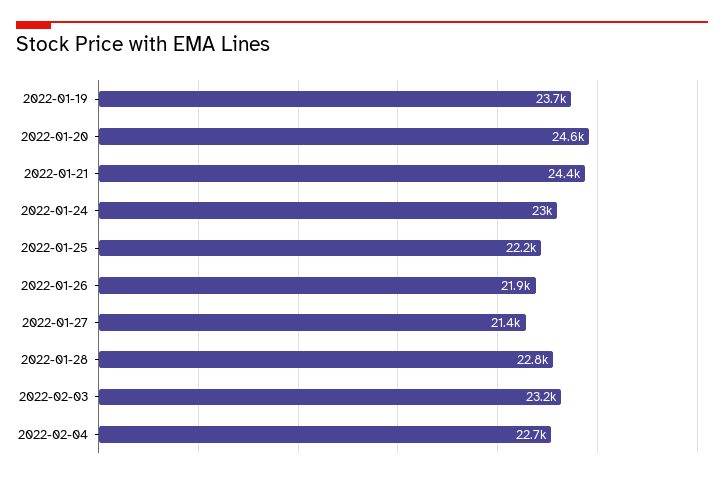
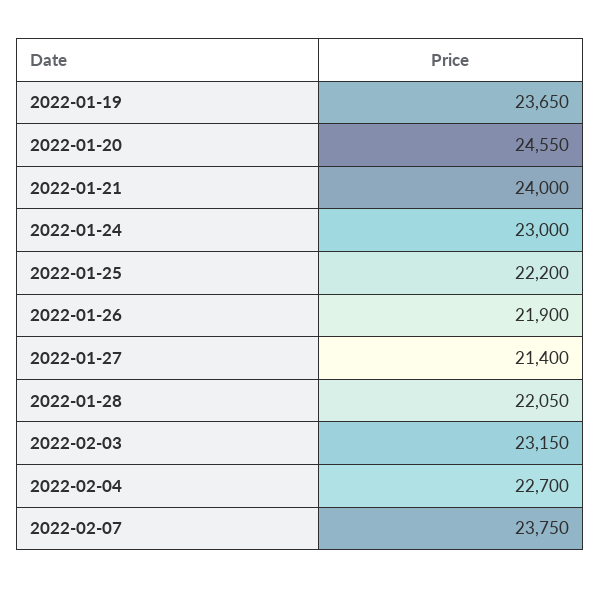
2022-01-21: 24400 -> 24000
2022-01-28: 22800 -> 22050
2022-02-07: none -> 23750

